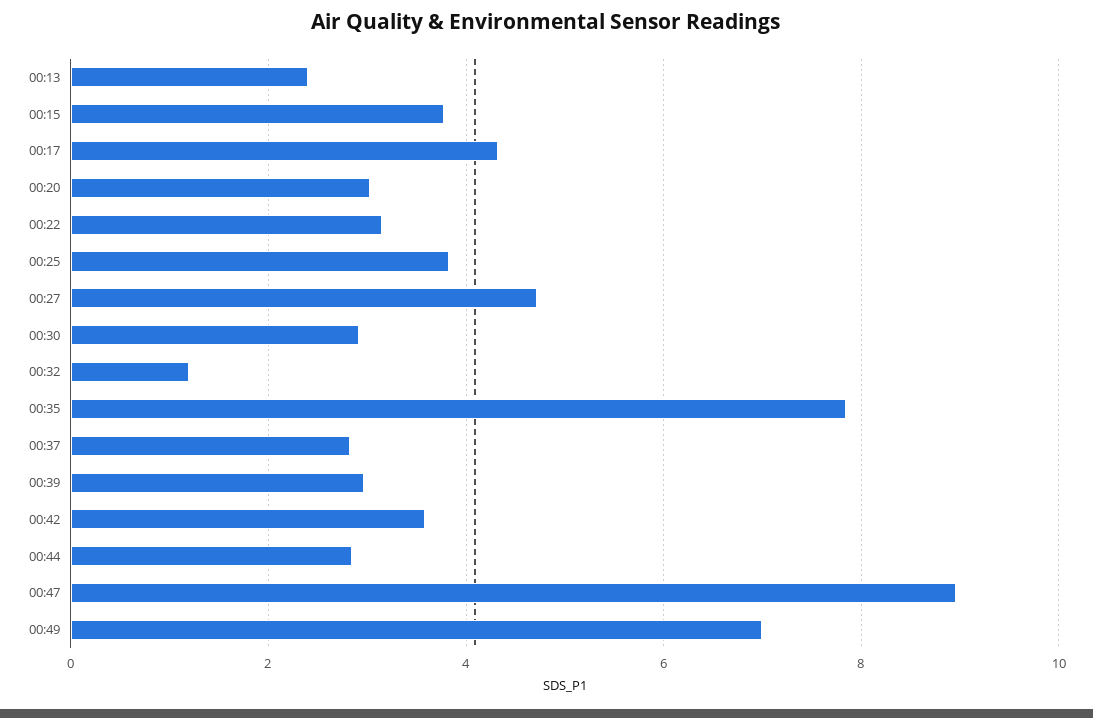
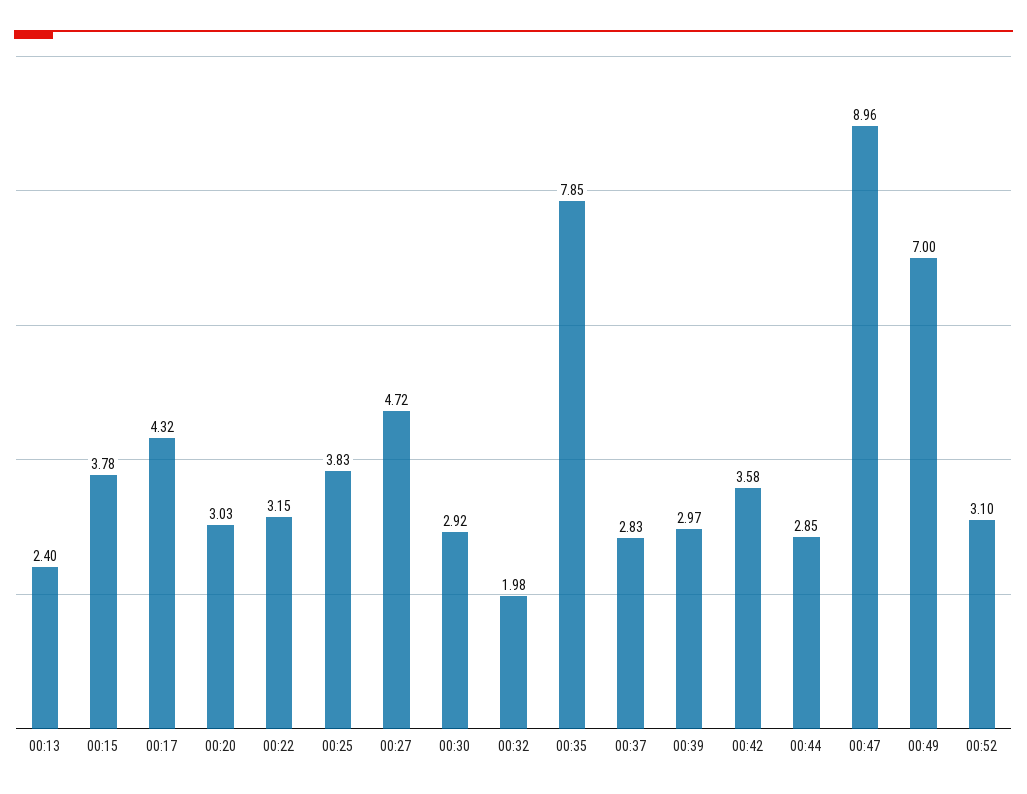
00:32: 1.2 -> 1.98
00:52: none -> 3.1

